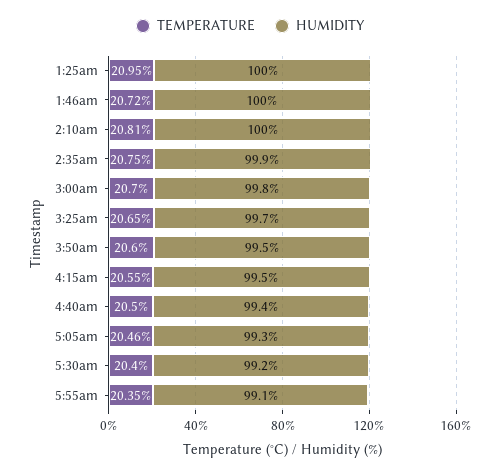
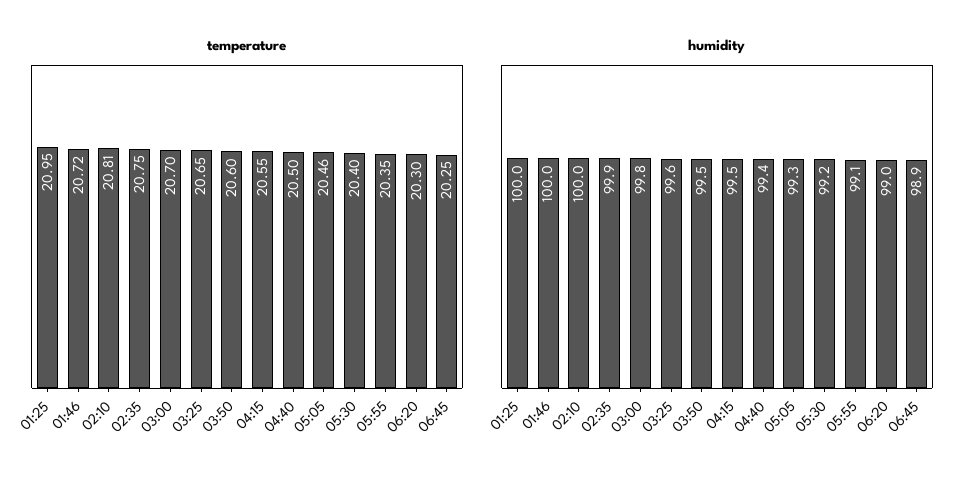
HUMIDITY, 3:25am: 99.7 -> 99.6
TEMPERATURE, 06:20: none -> 20.3
TEMPERATURE, 06:45: none -> 20.25
HUMIDITY, 06:20: none -> 99
HUMIDITY, 06:45: none -> 98.9

